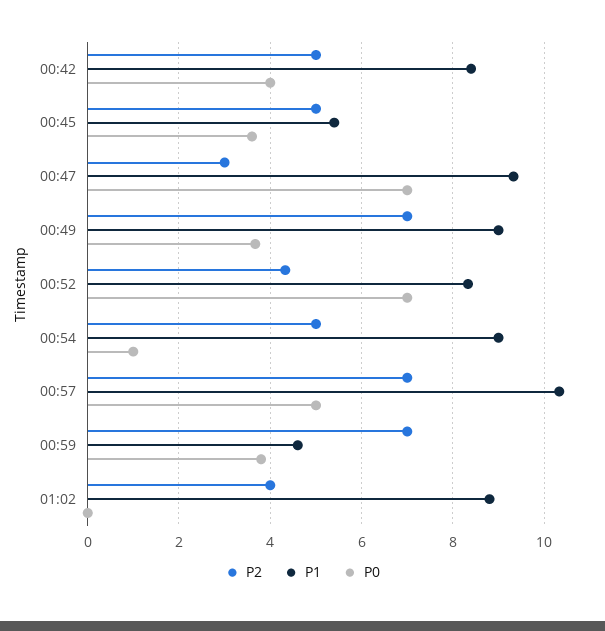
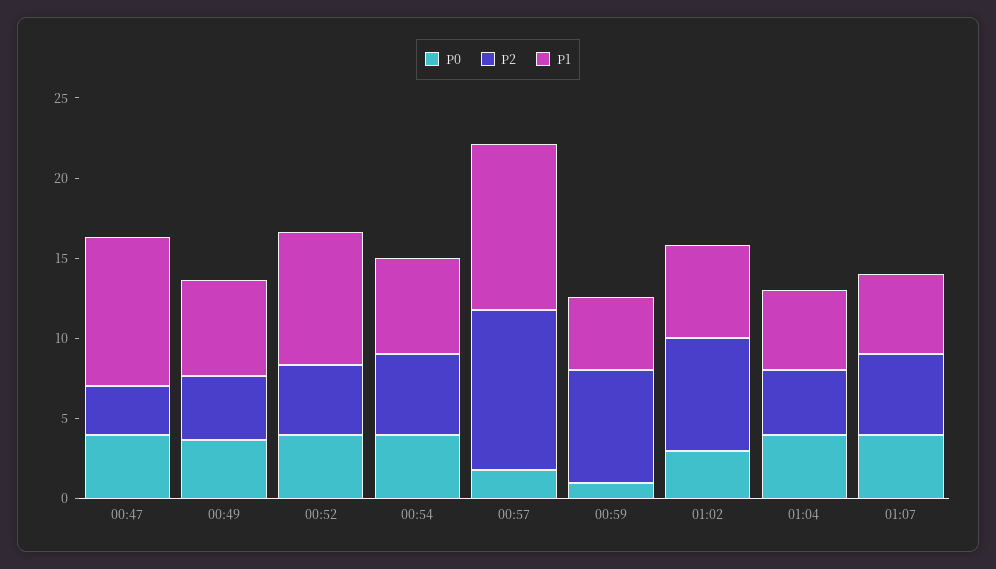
P2, 00:42: 5 -> none
P1, 00:42: 8.4 -> none
P0, 00:42: 4 -> none
P2, 00:45: 5 -> none
P1, 00:45: 5.4 -> none
P0, 00:45: 3.6 -> none
P0, 00:47: 7 -> 4
P2, 00:49: 7 -> 4
P1, 00:49: 9 -> 6
P0, 00:52: 7 -> 4
P1, 00:54: 9 -> 6
P0, 00:54: 1 -> 4
P2, 00:57: 7 -> 10
P0, 00:57: 5 -> 2
P0, 00:59: 3.8 -> 1
P2, 01:02: 4 -> 7
P1, 01:02: 8.8 -> 6
P0, 01:02: 0 -> 3
P0, 01:04: none -> 4
P2, 01:04: none -> 4
P1, 01:04: none -> 5
P0, 01:07: none -> 4
P2, 01:07: none -> 5
P1, 01:07: none -> 5

